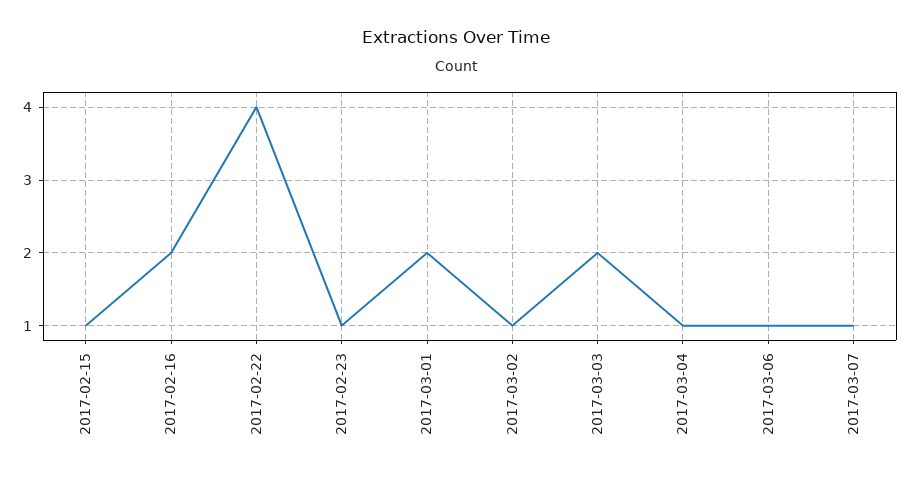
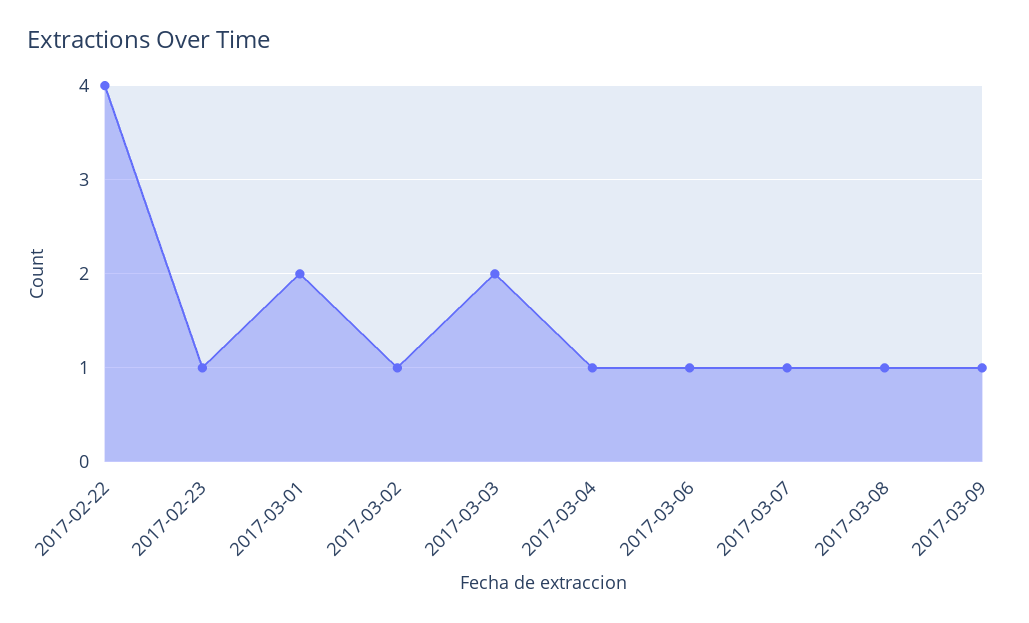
2017-02-15: 1 -> none
2017-02-16: 2 -> none
2017-03-08: none -> 1
2017-03-09: none -> 1

